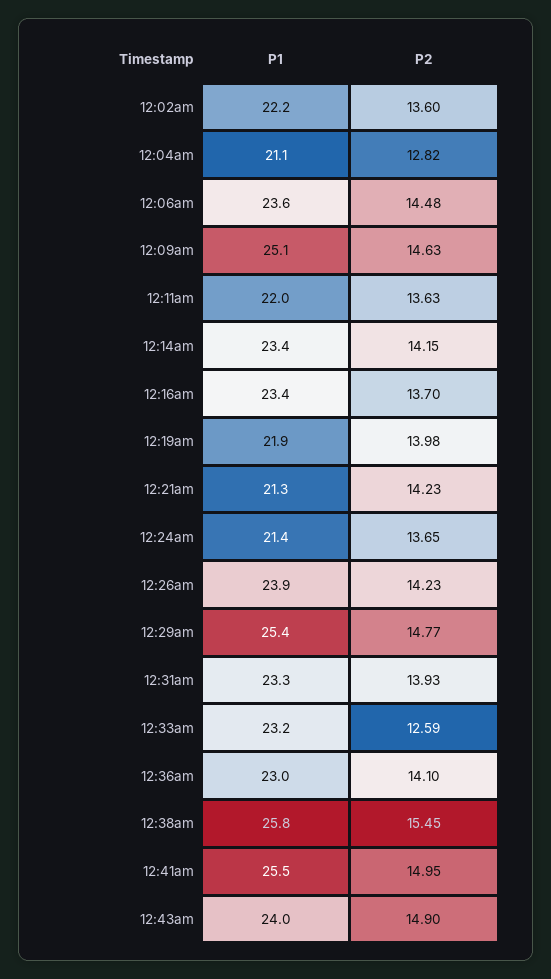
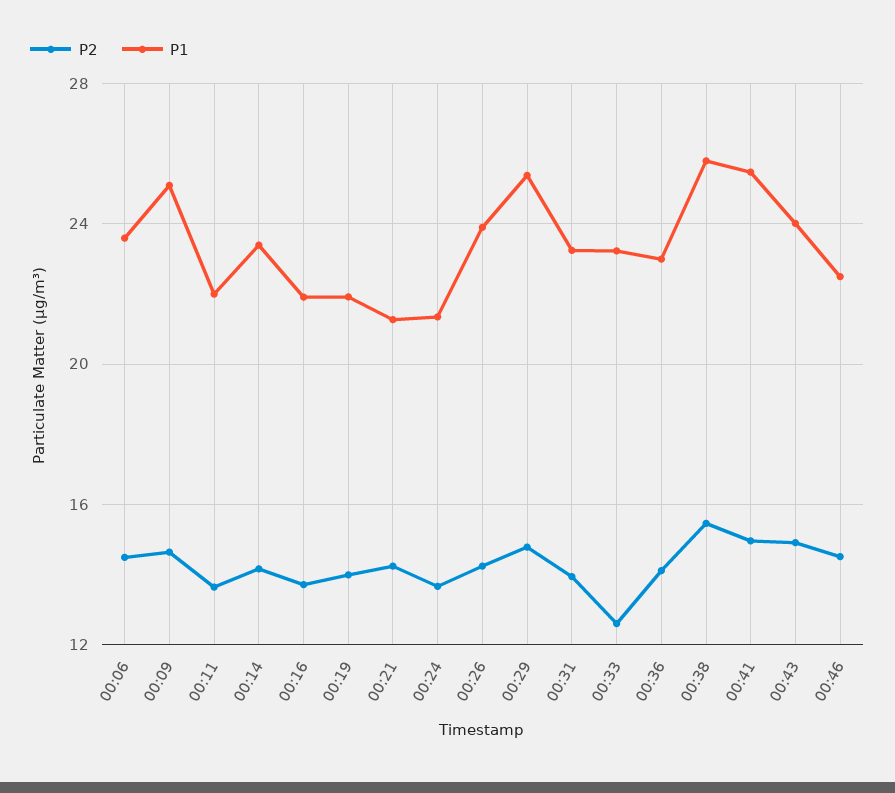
P1, 12:02am: 22.2 -> none
P2, 12:02am: 13.6 -> none
P1, 12:04am: 21.1 -> none
P2, 12:04am: 12.82 -> none
P1, 12:16am: 23.4 -> 22
P2, 00:46: none -> 14.5
P1, 00:46: none -> 22.5

